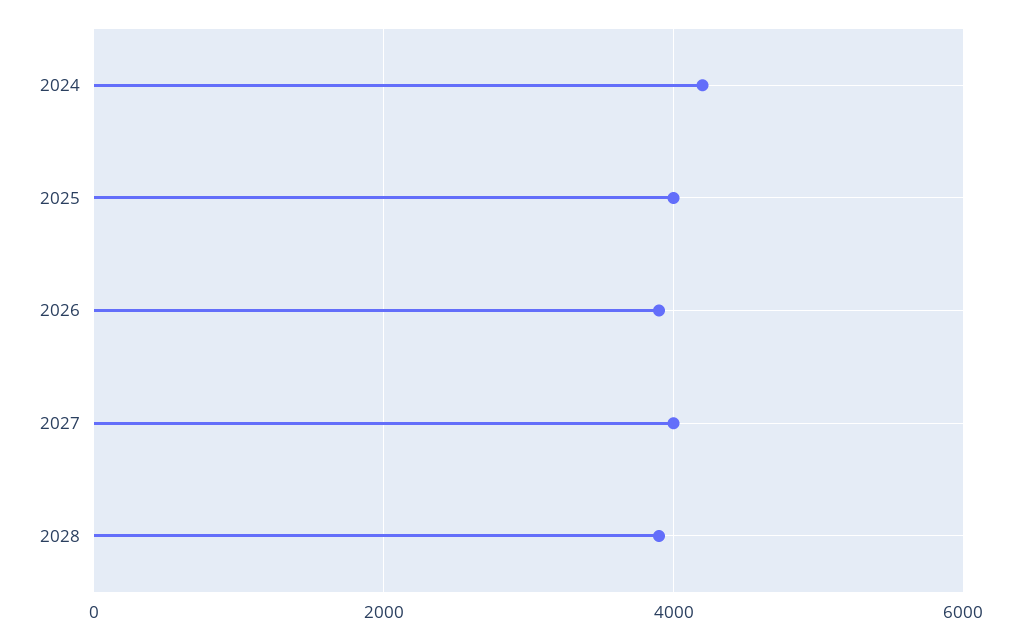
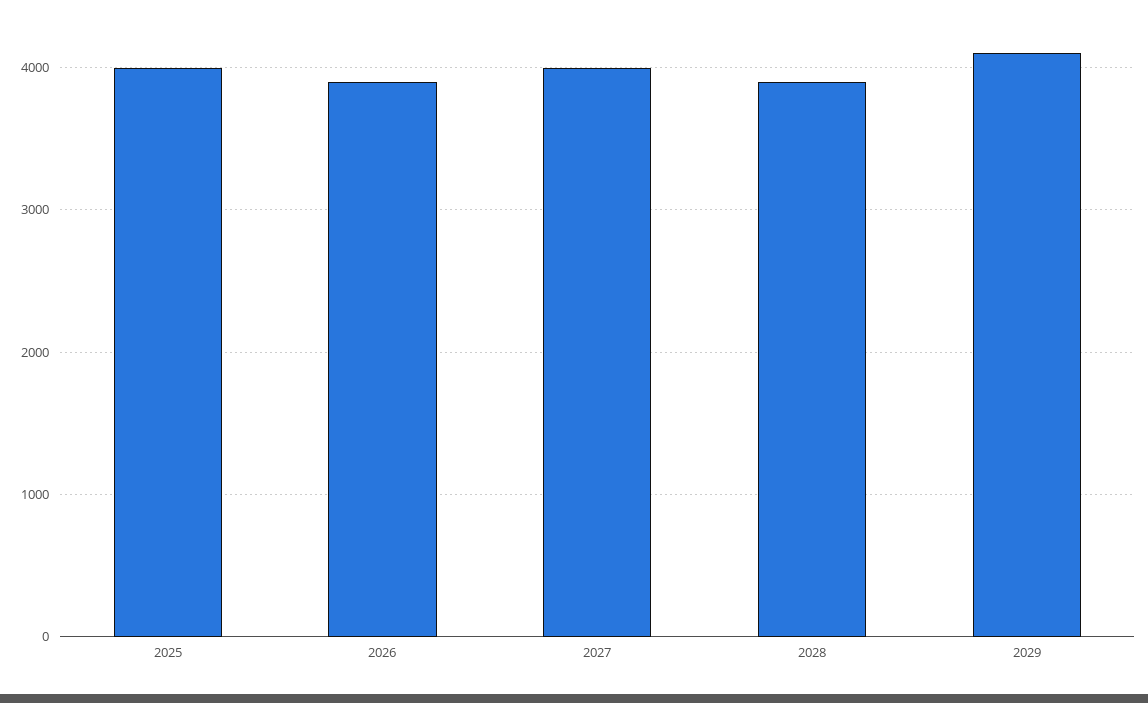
2024: 4200 -> none
2029: none -> 4100

